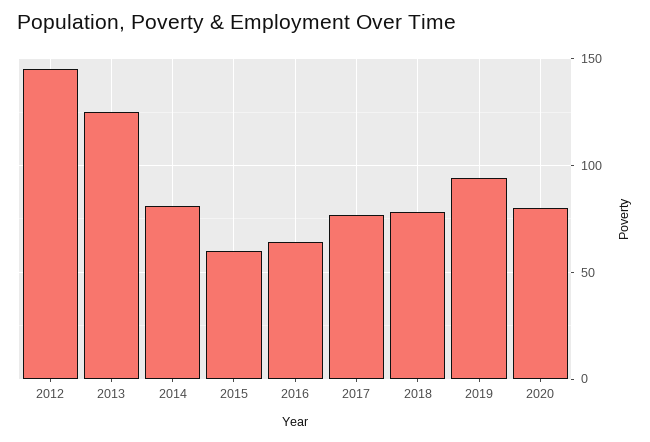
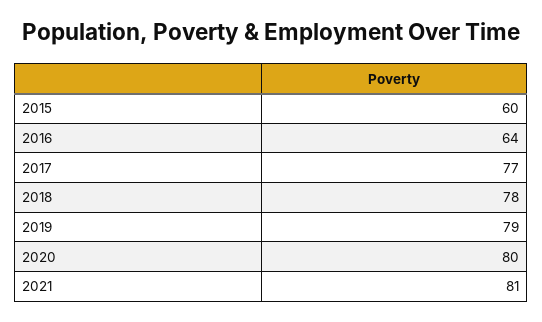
2012: 145 -> none
2013: 125 -> none
2014: 80 -> none
2019: 95 -> 79
2021: none -> 81

